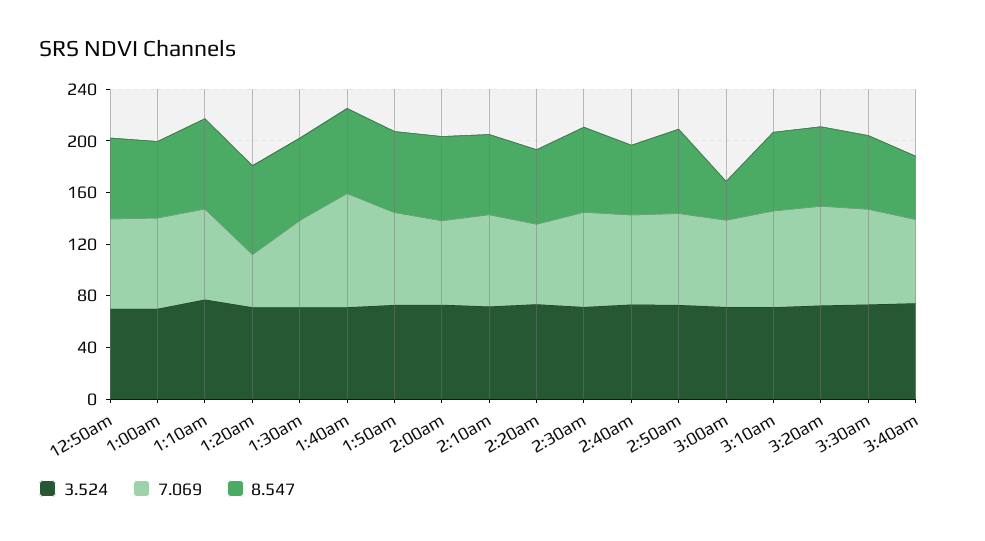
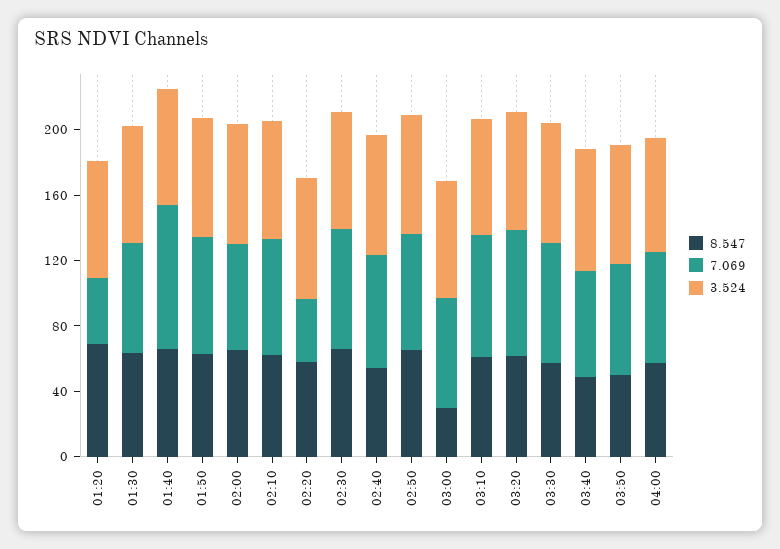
3.524, 12:50am: 70 -> none
7.069, 12:50am: 70 -> none
8.547, 12:50am: 60 -> none
3.524, 1:00am: 70 -> none
7.069, 1:00am: 70 -> none
8.547, 1:00am: 60 -> none
3.524, 1:10am: 80 -> none
7.069, 1:10am: 70 -> none
8.547, 1:10am: 70 -> none
7.069, 2:20am: 60 -> 40
8.547, 03:50: none -> 50
7.069, 03:50: none -> 70
3.524, 03:50: none -> 70
8.547, 04:00: none -> 60
7.069, 04:00: none -> 70
3.524, 04:00: none -> 70

